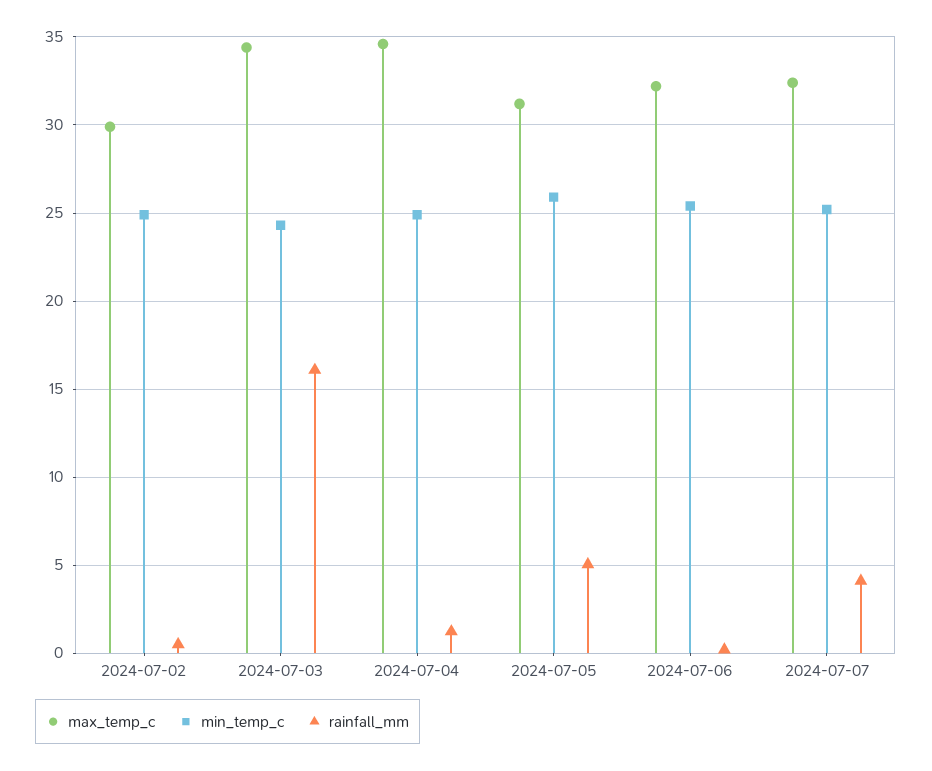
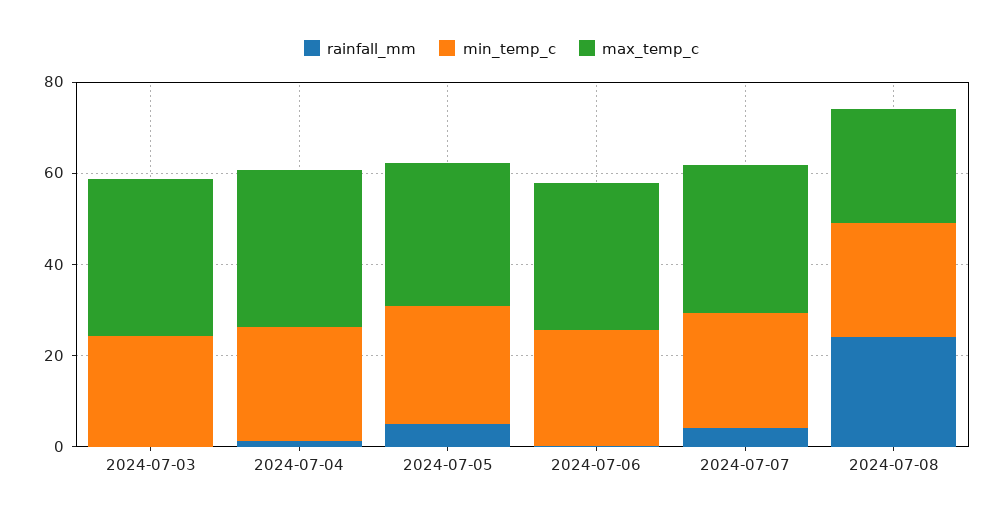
max_temp_c, 2024-07-02: 30 -> none
min_temp_c, 2024-07-02: 25 -> none
rainfall_mm, 2024-07-02: 0.5 -> none
rainfall_mm, 2024-07-03: 16 -> 0
rainfall_mm, 2024-07-08: none -> 25
min_temp_c, 2024-07-08: none -> 25
max_temp_c, 2024-07-08: none -> 25

